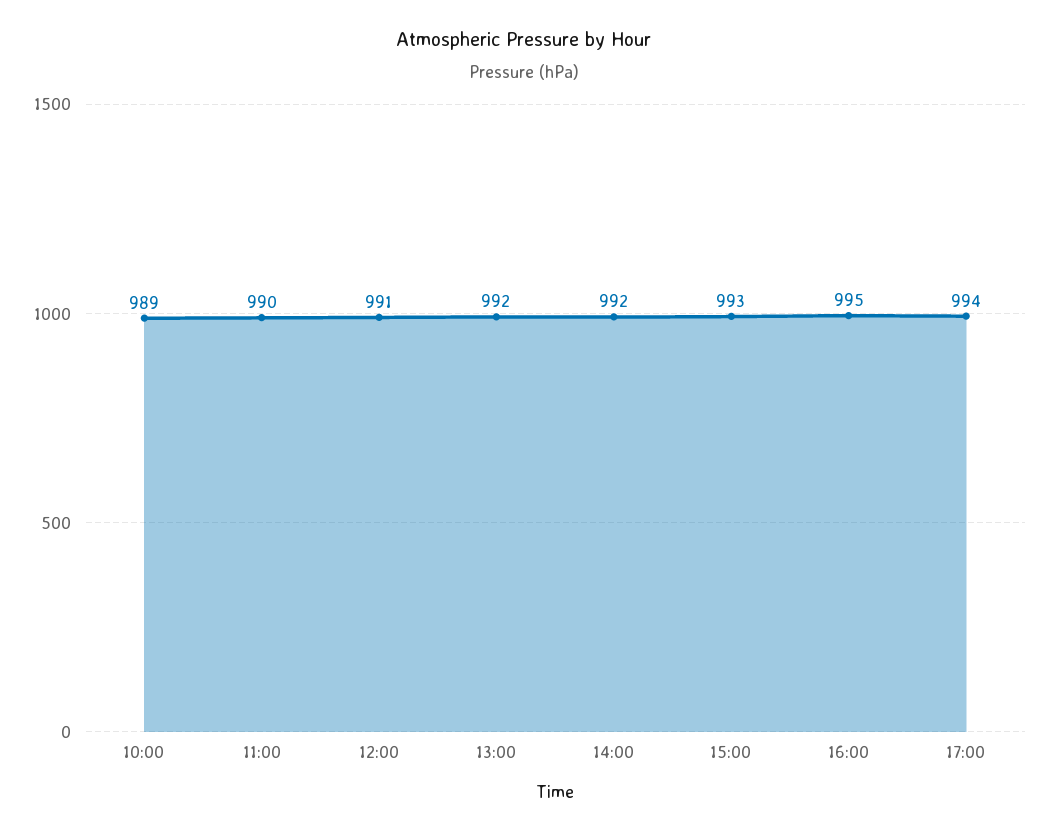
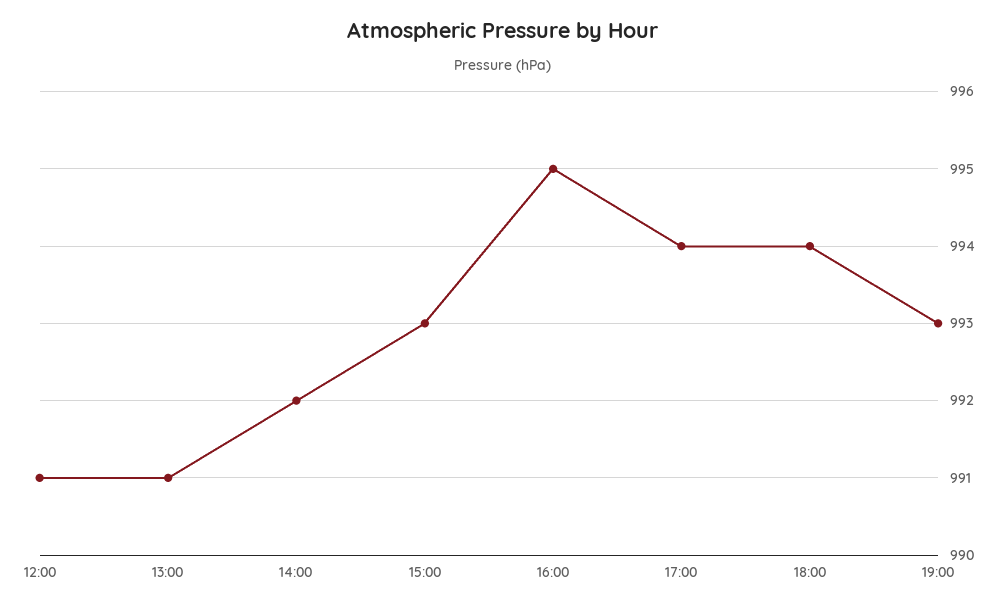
10:00: 989 -> none
11:00: 990 -> none
13:00: 992 -> 991
18:00: none -> 994
19:00: none -> 993

